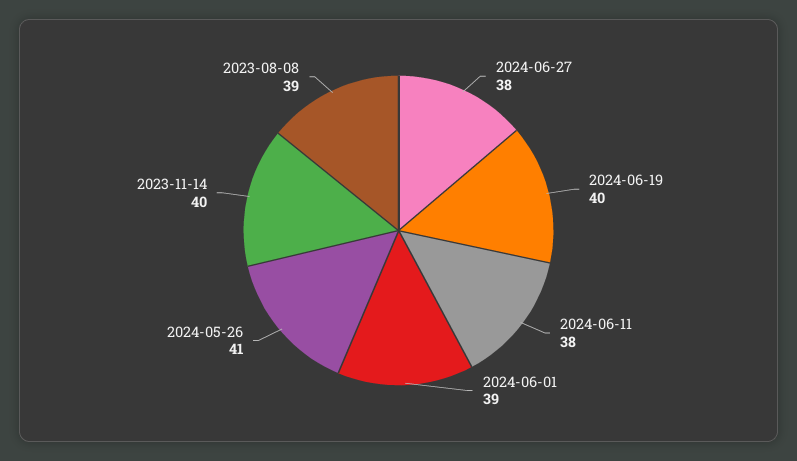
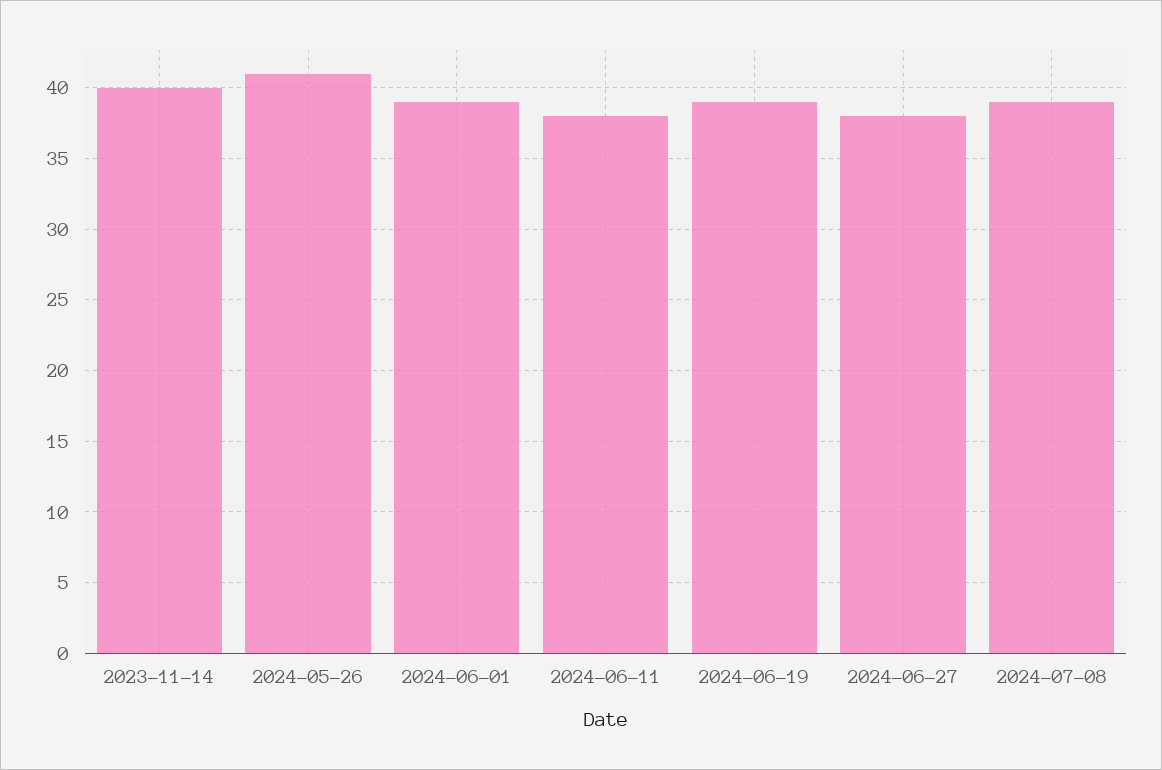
2024-06-19: 40 -> 39
2023-08-08: 39 -> none
2024-07-08: none -> 39

